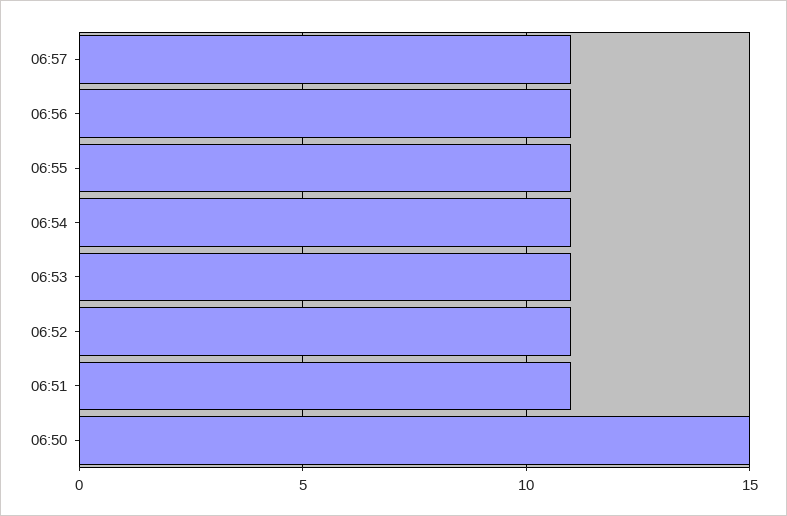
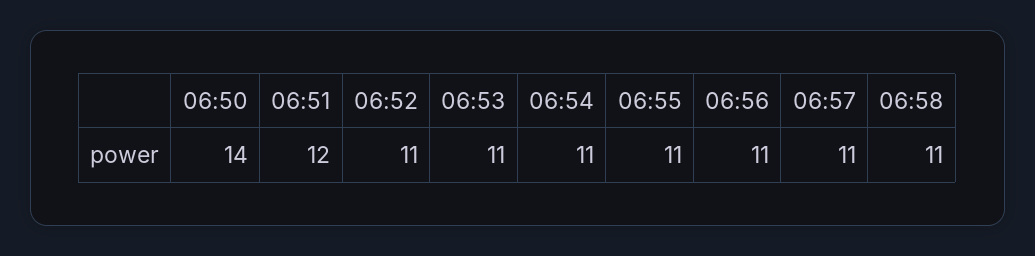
06:51: 11 -> 12
06:50: 15 -> 14
06:58: none -> 11

